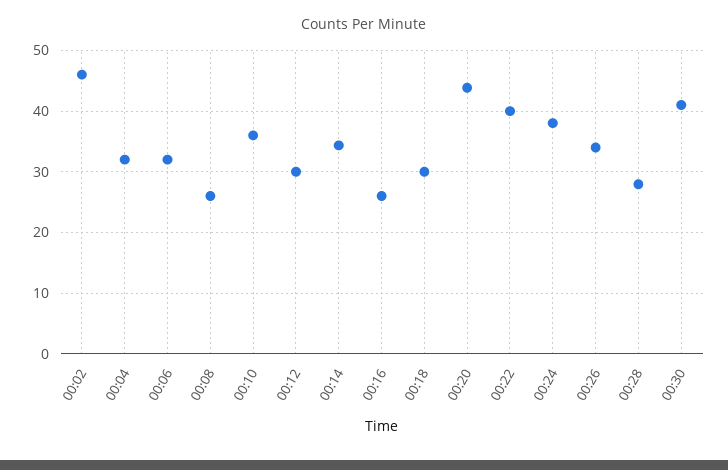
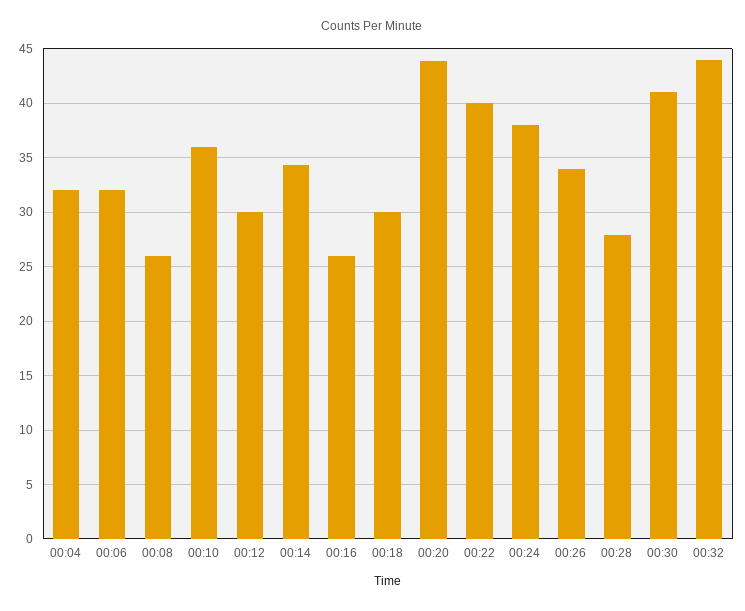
00:02: 46 -> none
00:32: none -> 44

